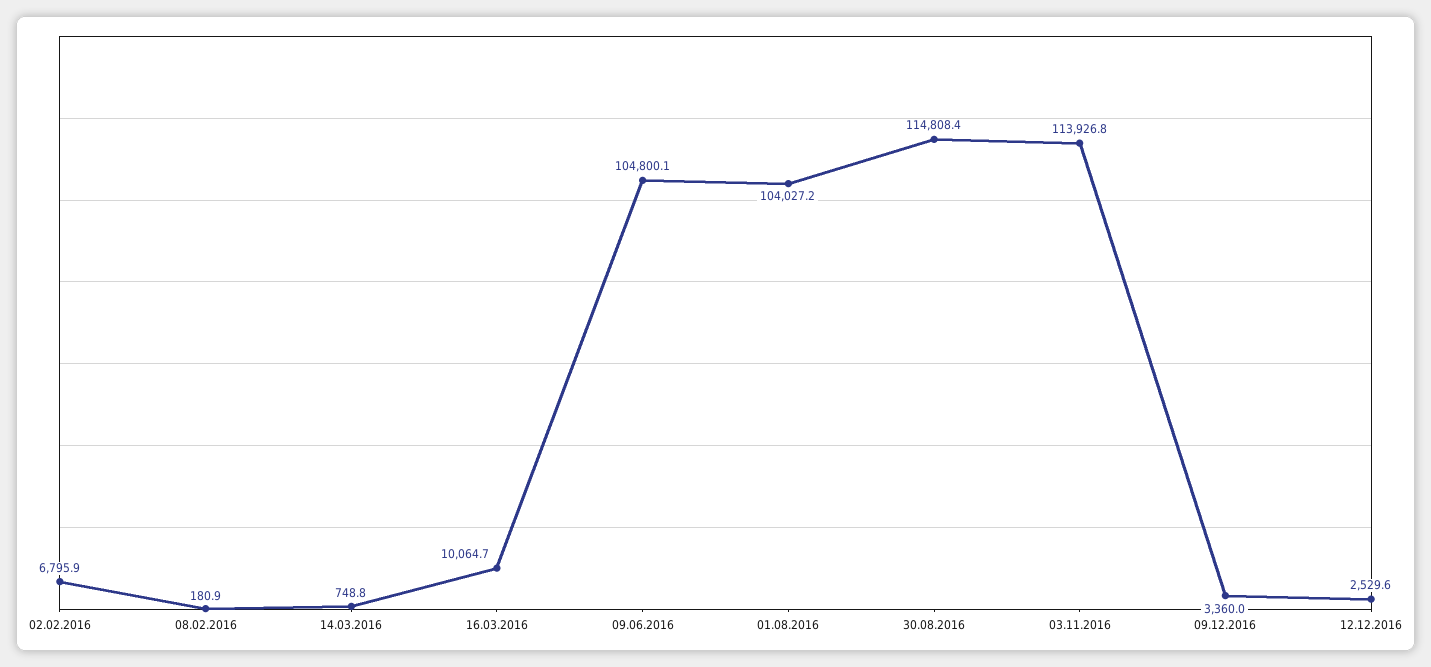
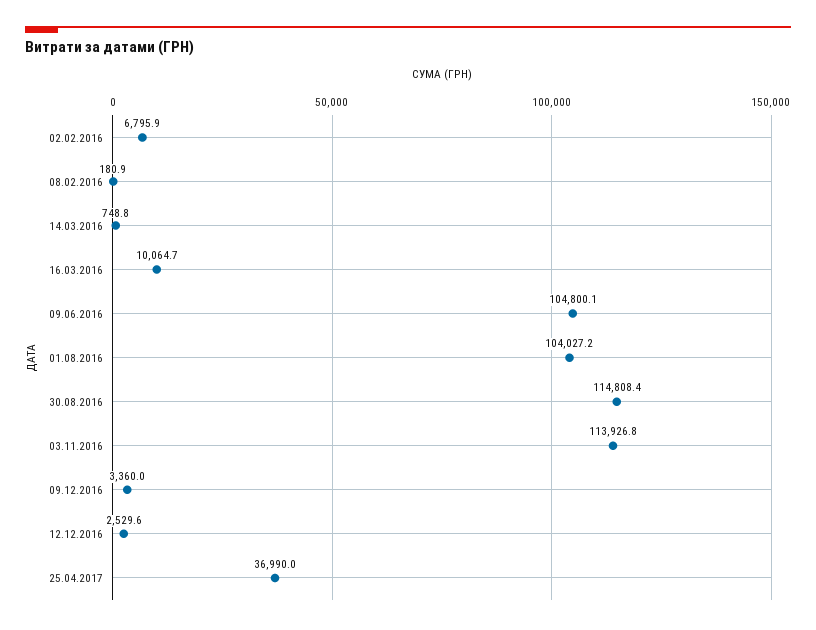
25.04.2017: none -> 36990

